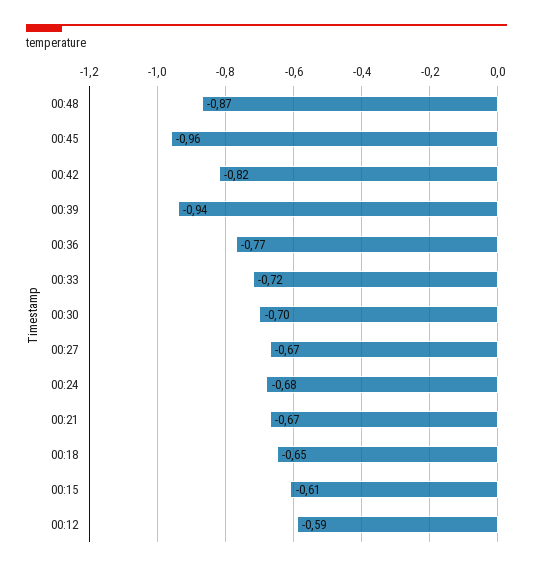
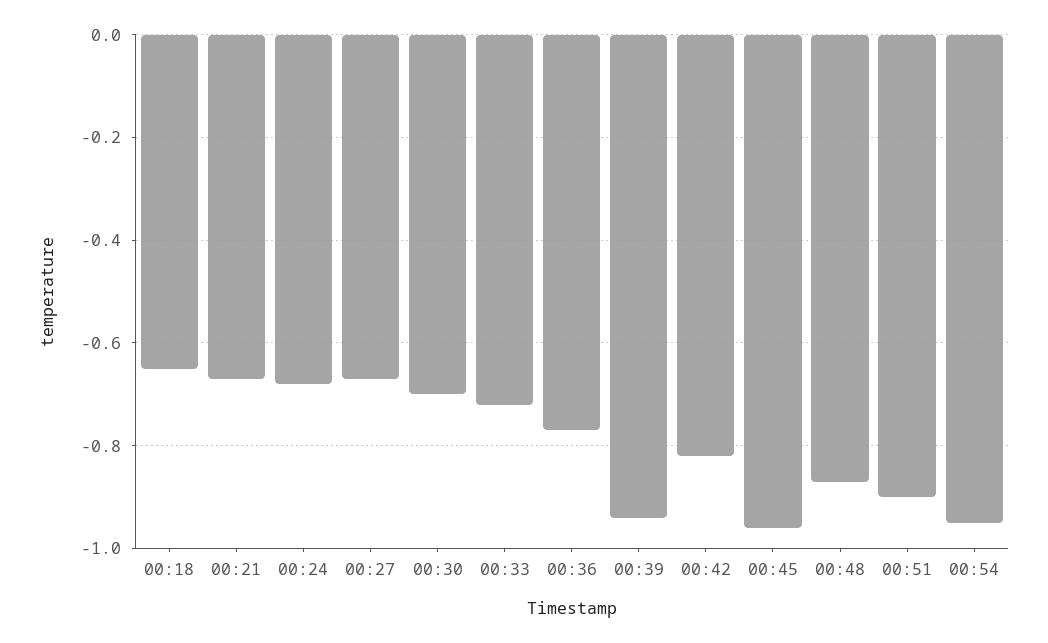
00:15: -0.61 -> none
00:12: -0.59 -> none
00:51: none -> -0.9
00:54: none -> -0.95

